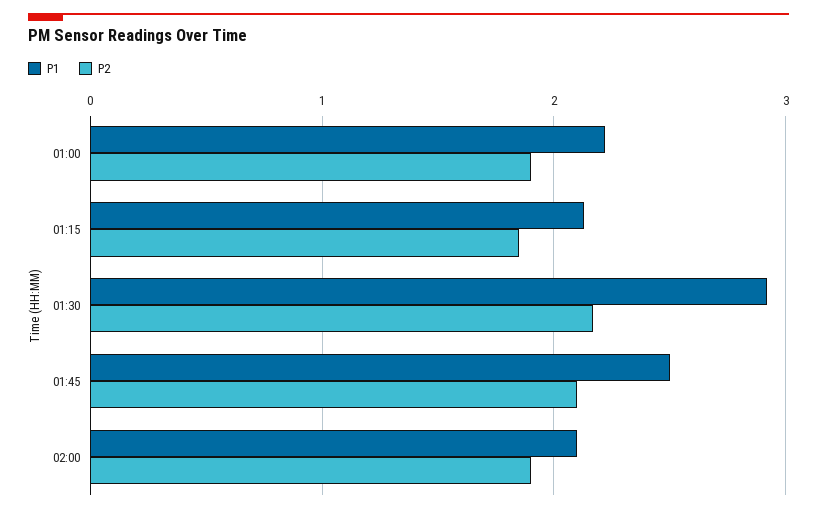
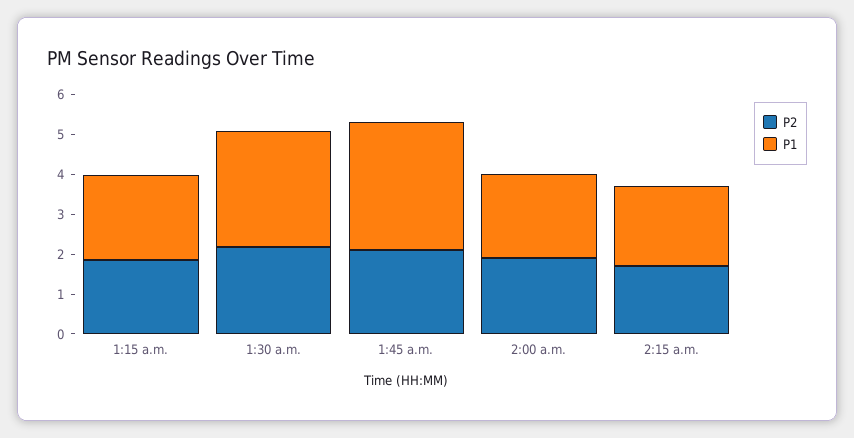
P1, 01:00: 2.2 -> none
P2, 01:00: 1.9 -> none
P1, 01:45: 2.5 -> 3.25
P2, 2:15 a.m.: none -> 1.75
P1, 2:15 a.m.: none -> 2

